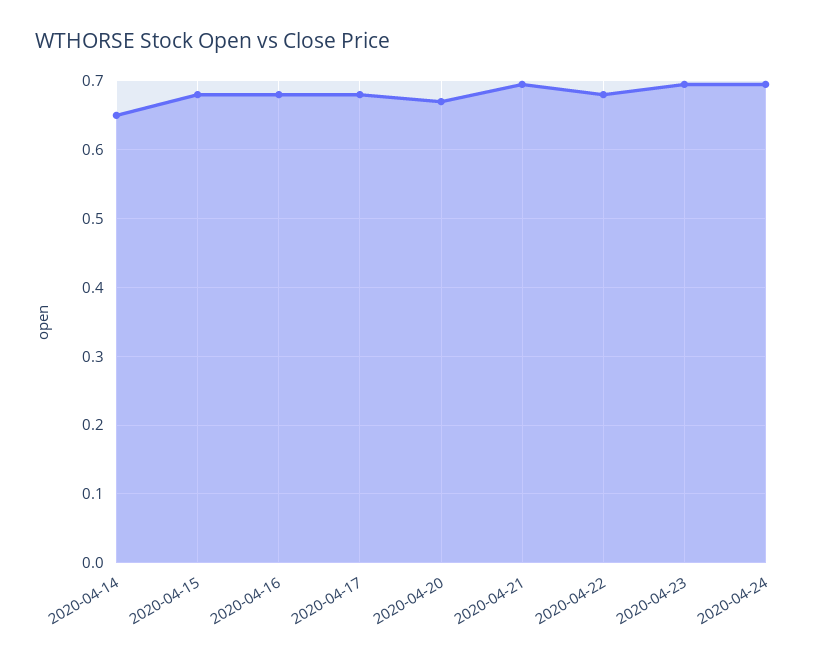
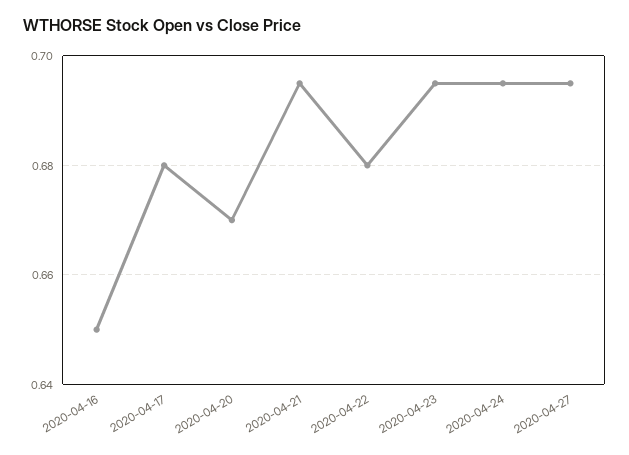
2020-04-14: 0.65 -> none
2020-04-15: 0.68 -> none
2020-04-16: 0.68 -> 0.65
2020-04-27: none -> 0.695

